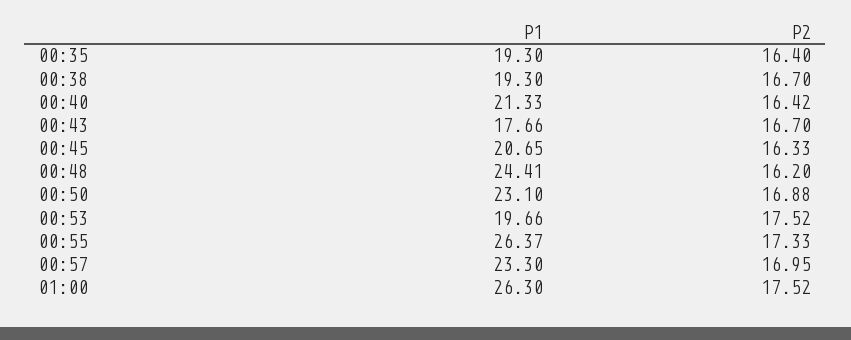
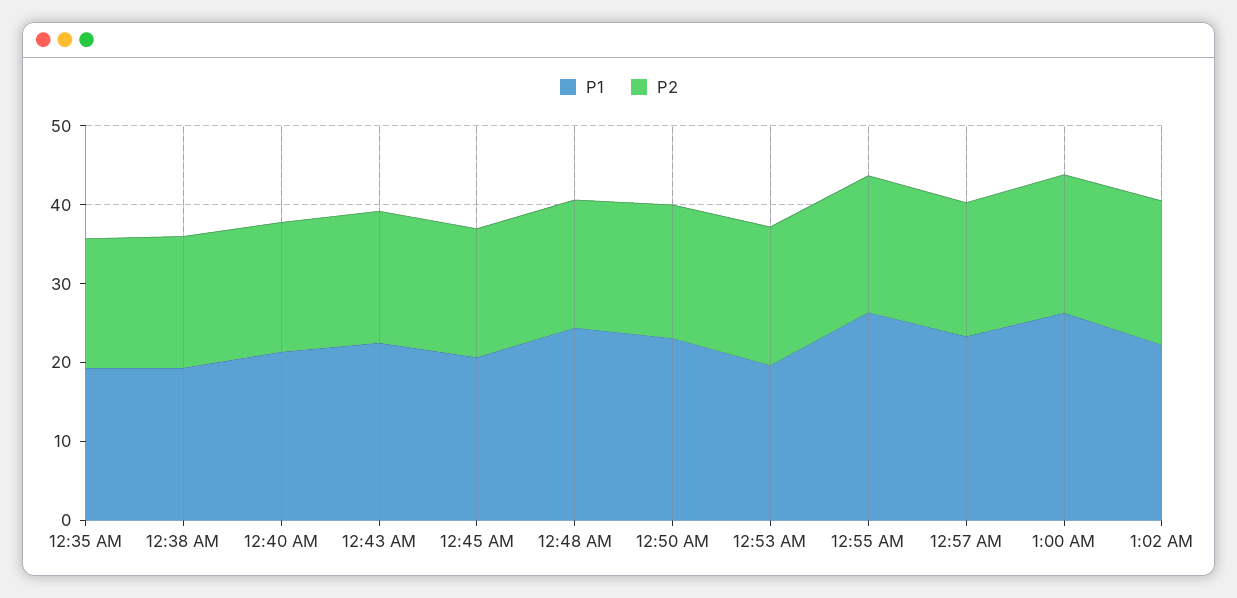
P1, 00:43: 17.66 -> 22
P1, 1:02 AM: none -> 22
P2, 1:02 AM: none -> 18

